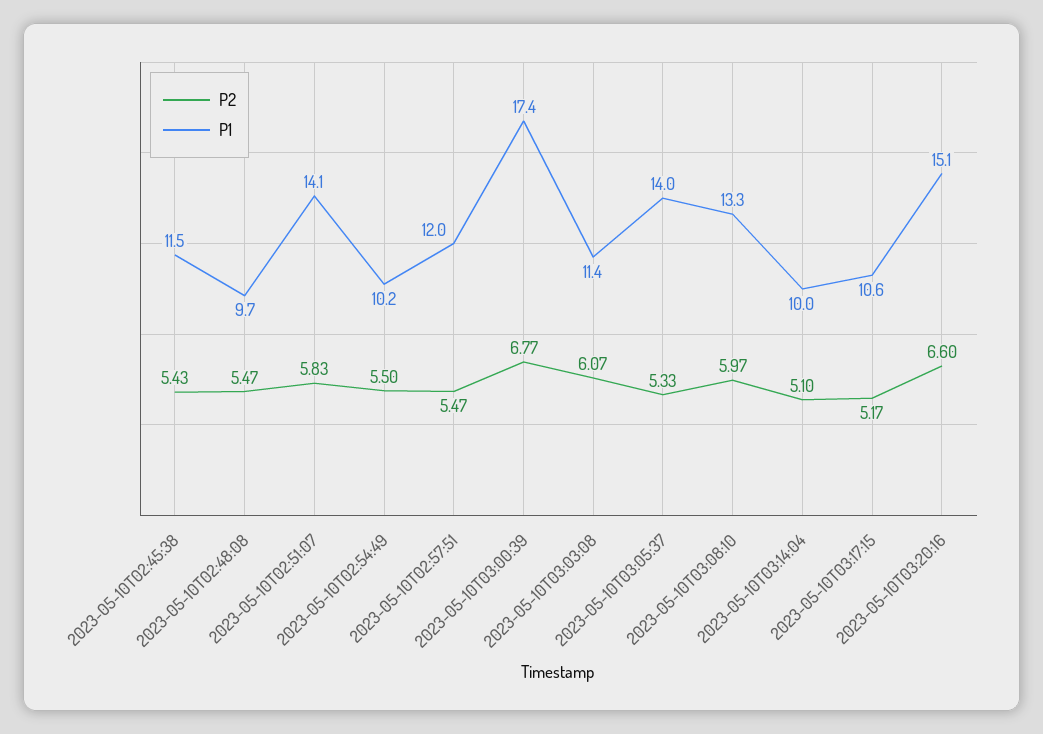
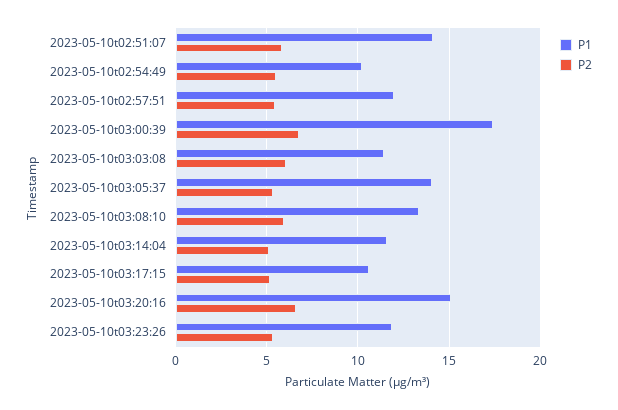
P2, 2023-05-10T02:45:38: 5.43 -> none
P1, 2023-05-10T02:45:38: 11.5 -> none
P2, 2023-05-10T02:48:08: 5.47 -> none
P1, 2023-05-10T02:48:08: 9.7 -> none
P1, 2023-05-10T03:14:04: 10 -> 11.5
P1, 2023-05-10t03:23:26: none -> 12
P2, 2023-05-10t03:23:26: none -> 5.5

